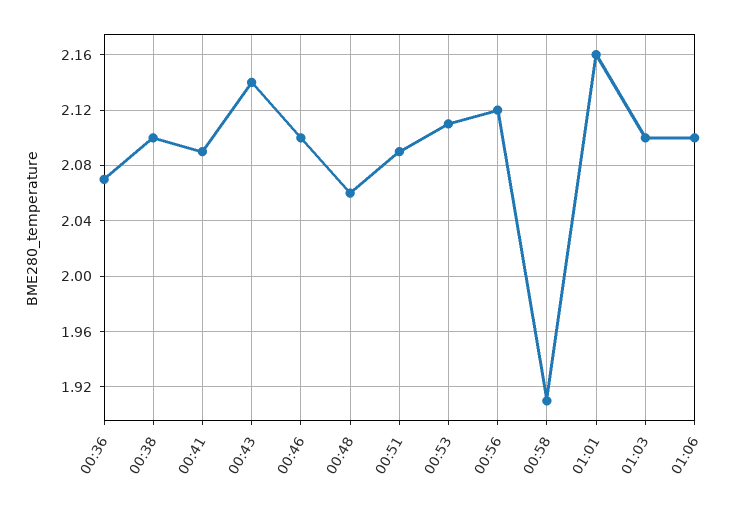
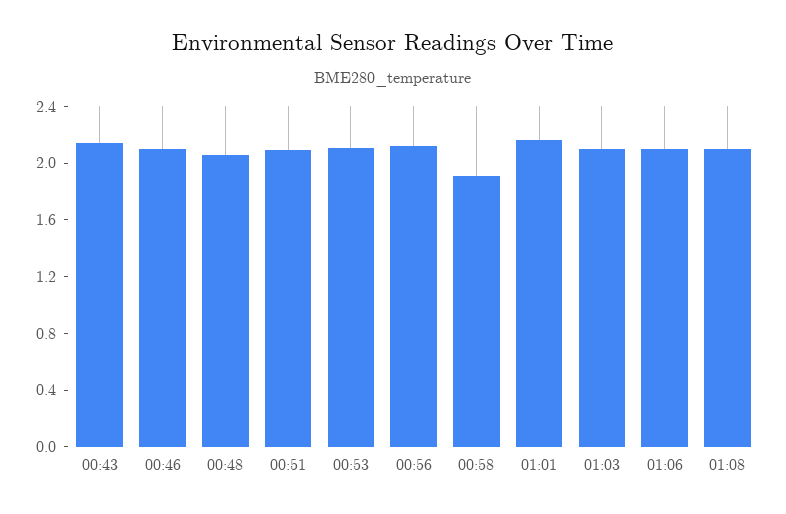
00:36: 2.07 -> none
00:38: 2.1 -> none
00:41: 2.09 -> none
01:08: none -> 2.1

